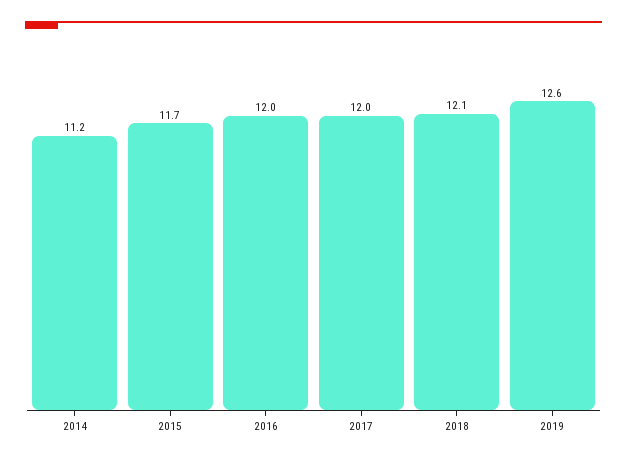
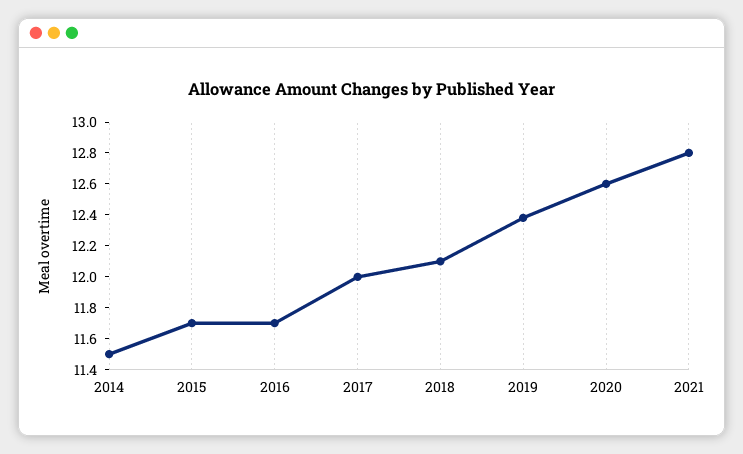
2014: 11.2 -> 11.5
2016: 12 -> 11.7
2019: 12.6 -> 12.4
2020: none -> 12.6
2021: none -> 12.8

